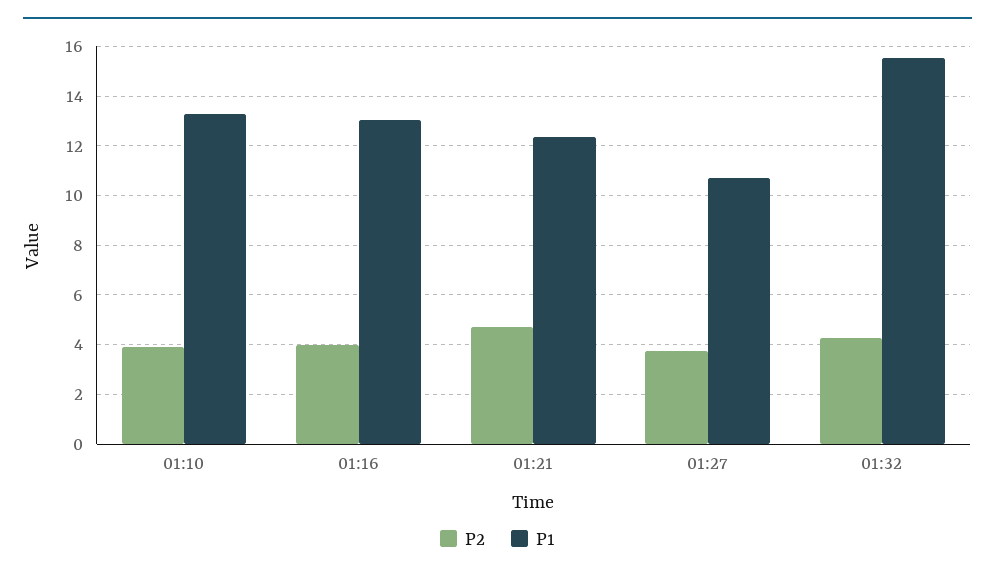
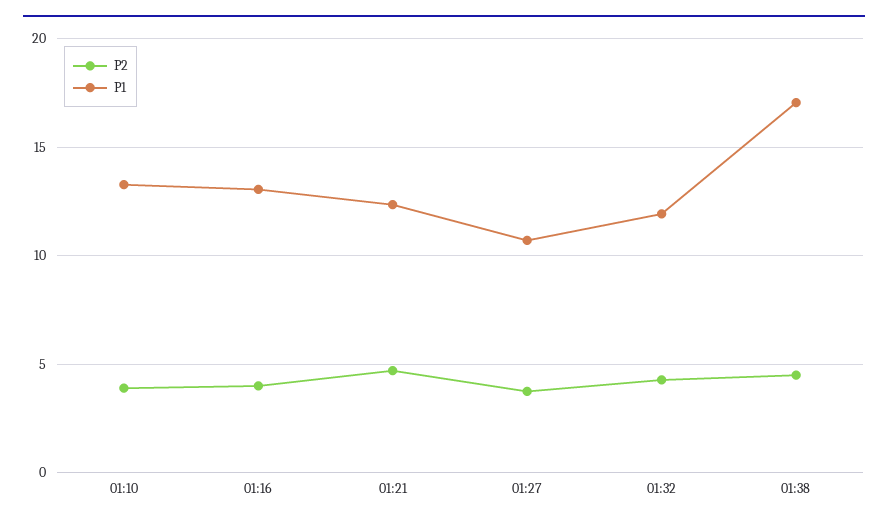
P1, 01:32: 15.5 -> 12
P2, 01:38: none -> 4.5
P1, 01:38: none -> 17

